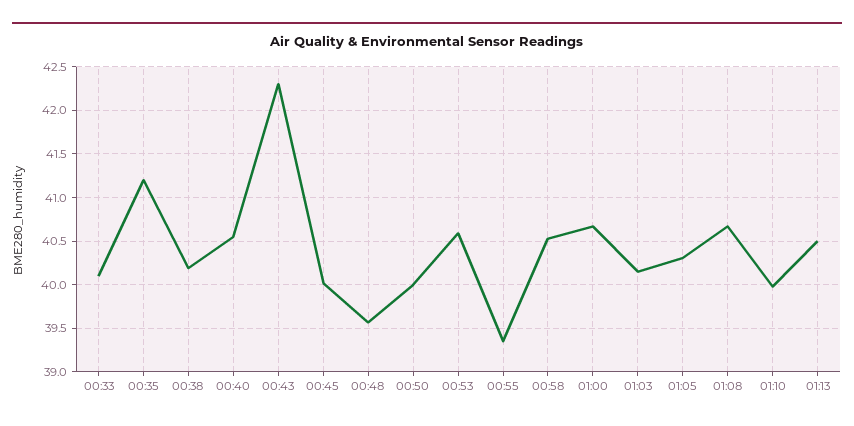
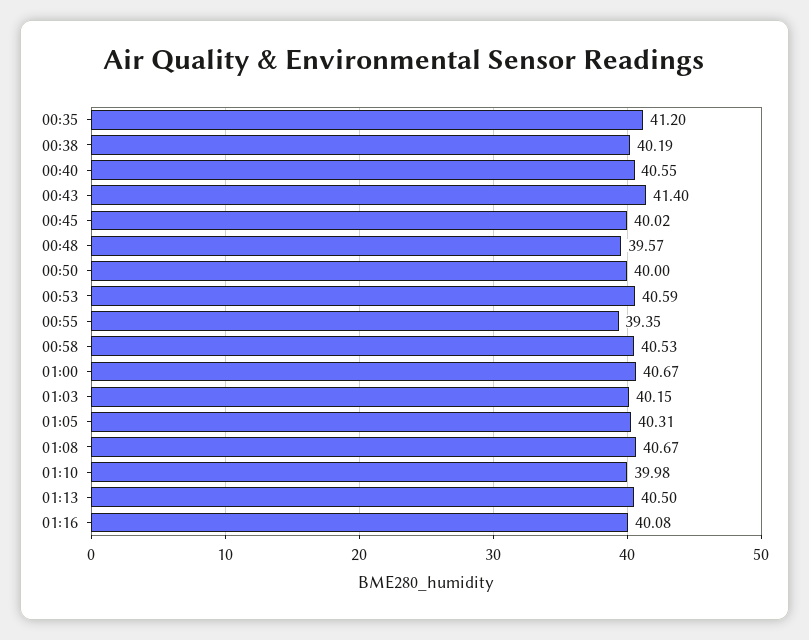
00:33: 40.1 -> none
00:43: 42.3 -> 41.4
01:16: none -> 40.08

